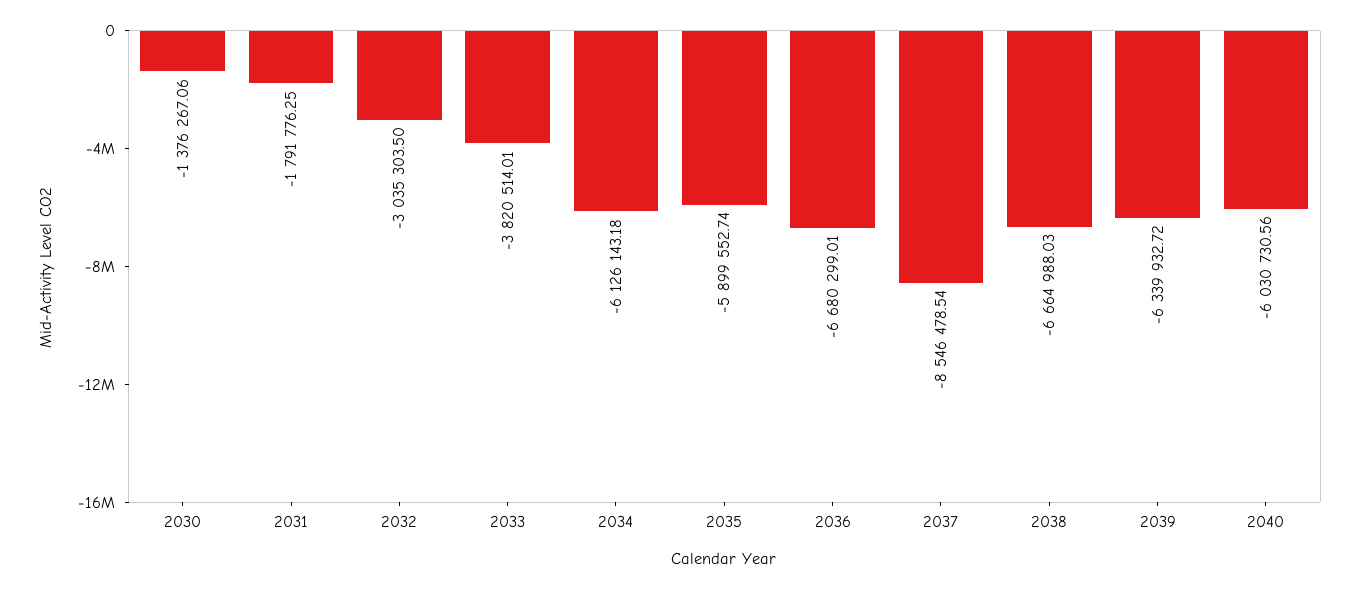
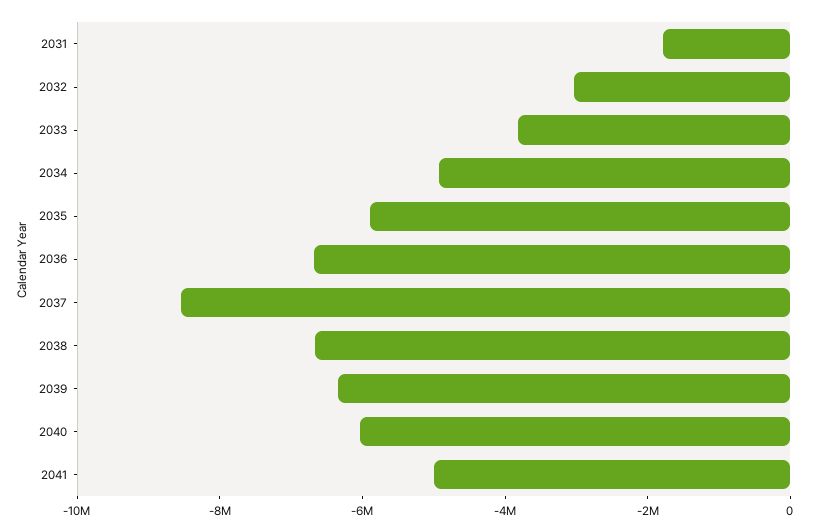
2030: -1376267.06 -> none
2034: -6126143.18 -> -5000000
2041: none -> -5000000

